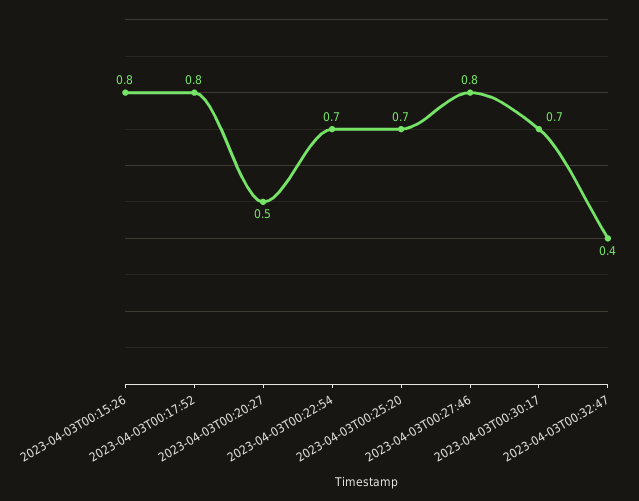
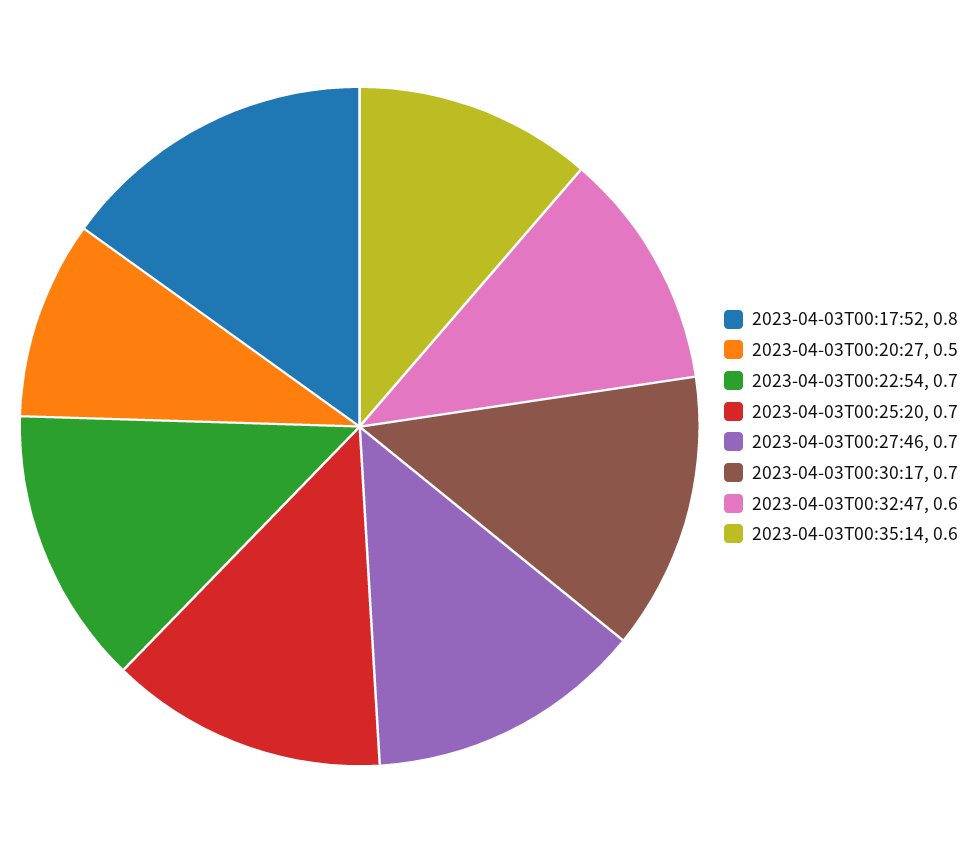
2023-04-03T00:15:26: 0.8 -> none
2023-04-03T00:27:46: 0.8 -> 0.7
2023-04-03T00:32:47: 0.4 -> 0.6
2023-04-03T00:35:14: none -> 0.6

